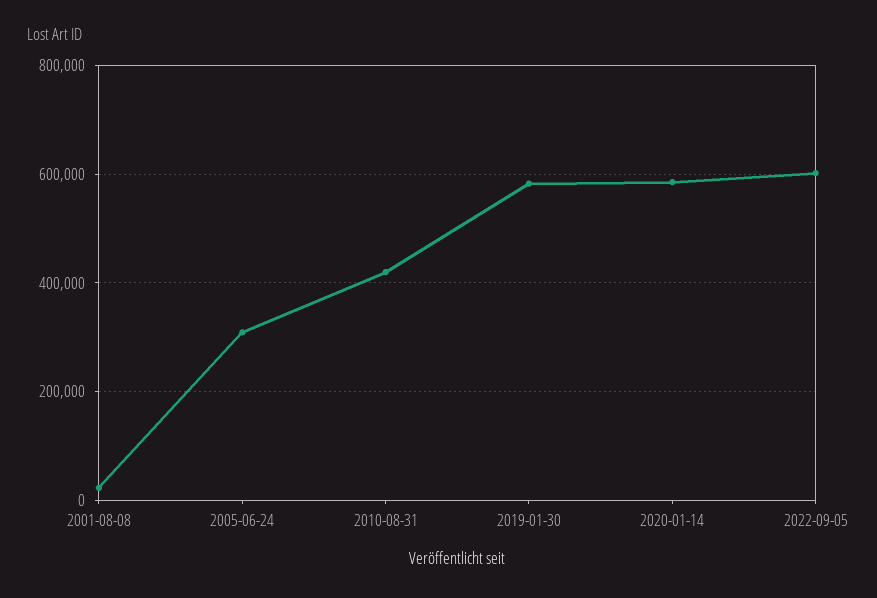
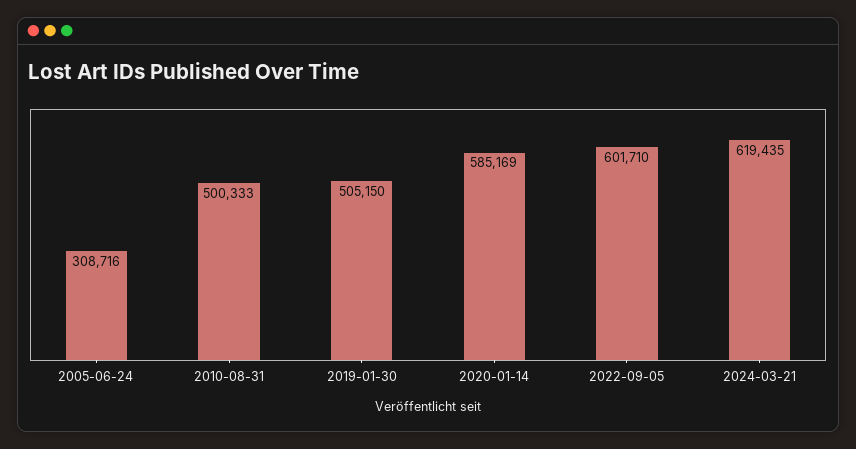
2001-08-08: 20000 -> none
2010-08-31: 420000 -> 500333
2019-01-30: 580000 -> 505150
2024-03-21: none -> 619435

